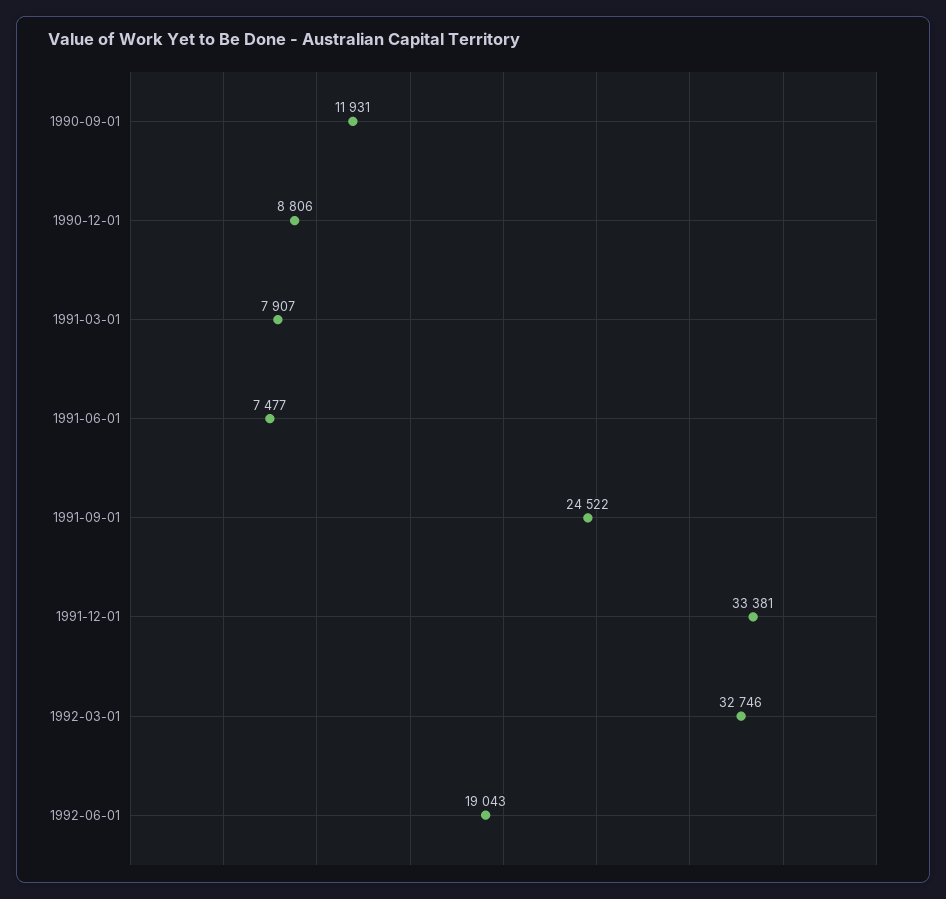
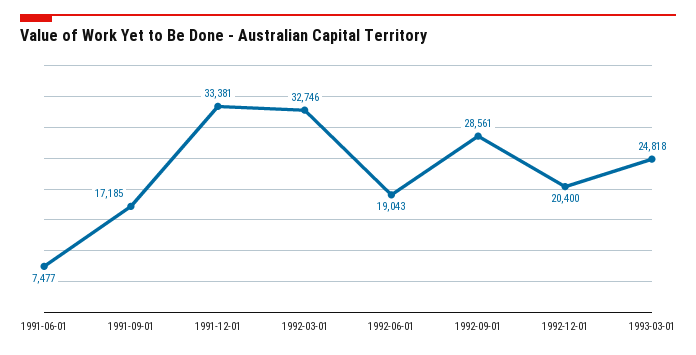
1990-09-01: 11931 -> none
1990-12-01: 8806 -> none
1991-03-01: 7907 -> none
1991-09-01: 24522 -> 17185
1992-09-01: none -> 28561
1992-12-01: none -> 20400
1993-03-01: none -> 24818

